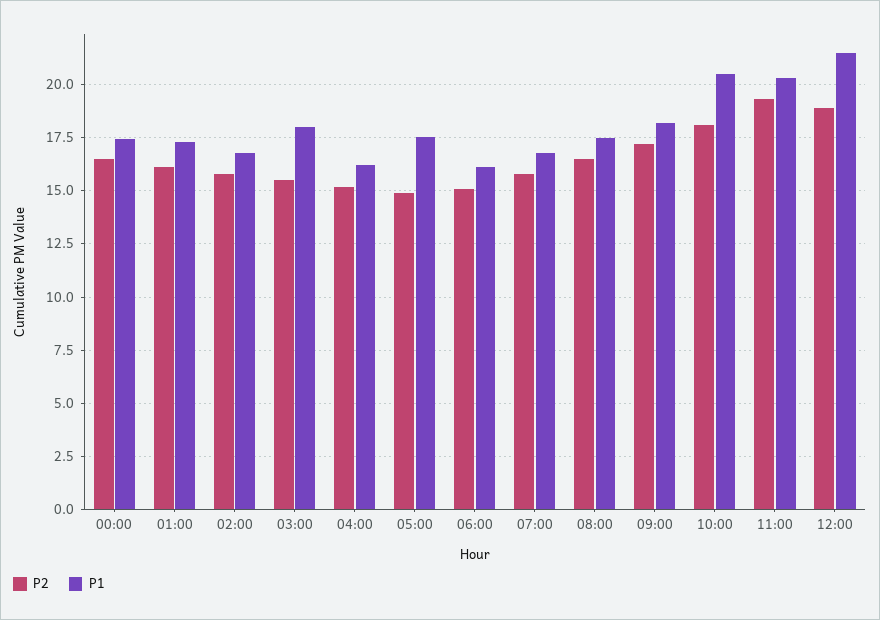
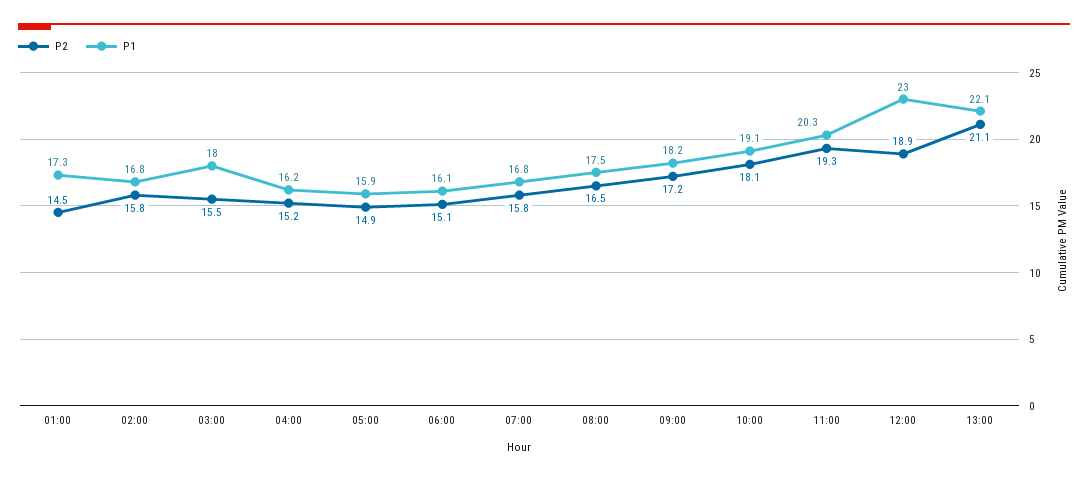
P2, 00:00: 16.5 -> none
P1, 00:00: 17.5 -> none
P2, 01:00: 16 -> 14.5
P1, 05:00: 17.5 -> 15.9
P1, 10:00: 20.5 -> 19.1
P1, 12:00: 21.5 -> 23
P2, 13:00: none -> 21.1
P1, 13:00: none -> 22.1

